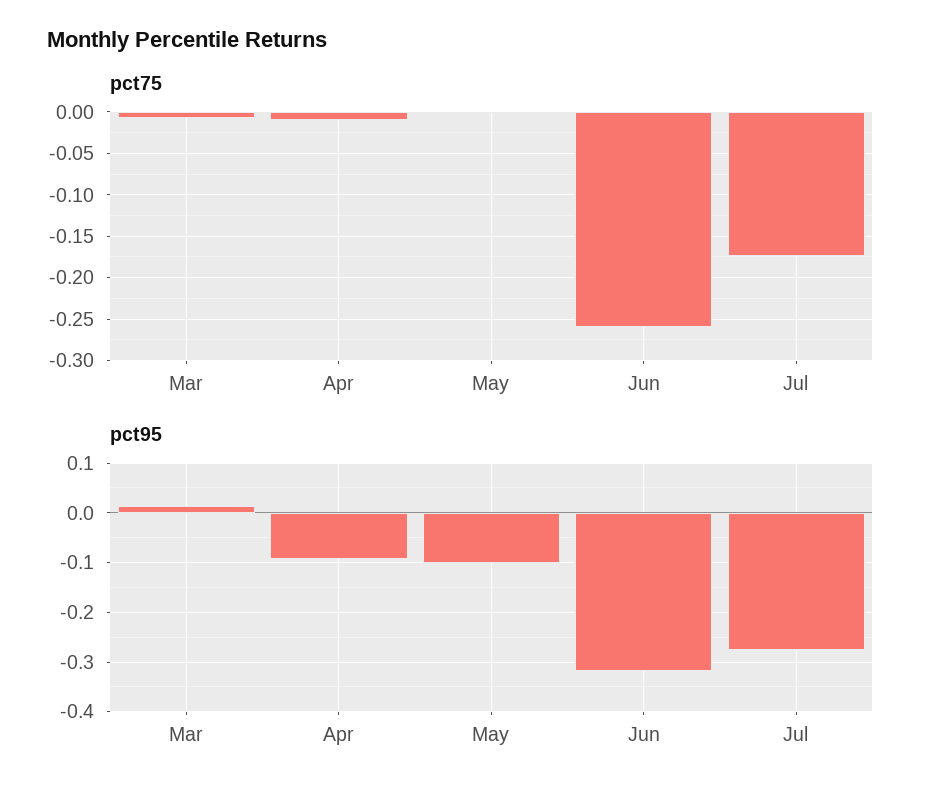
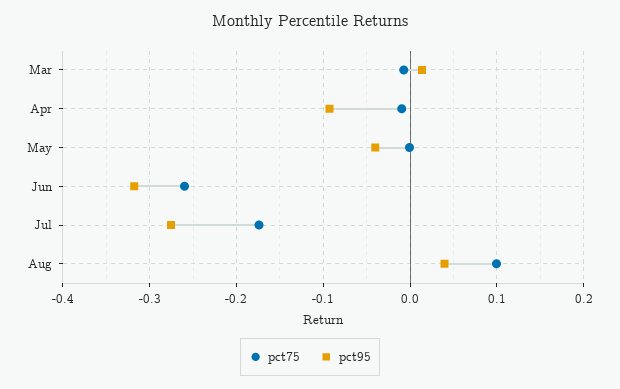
pct95, May: -0.1 -> -0.04
pct75, Aug: none -> 0.1
pct95, Aug: none -> 0.04

